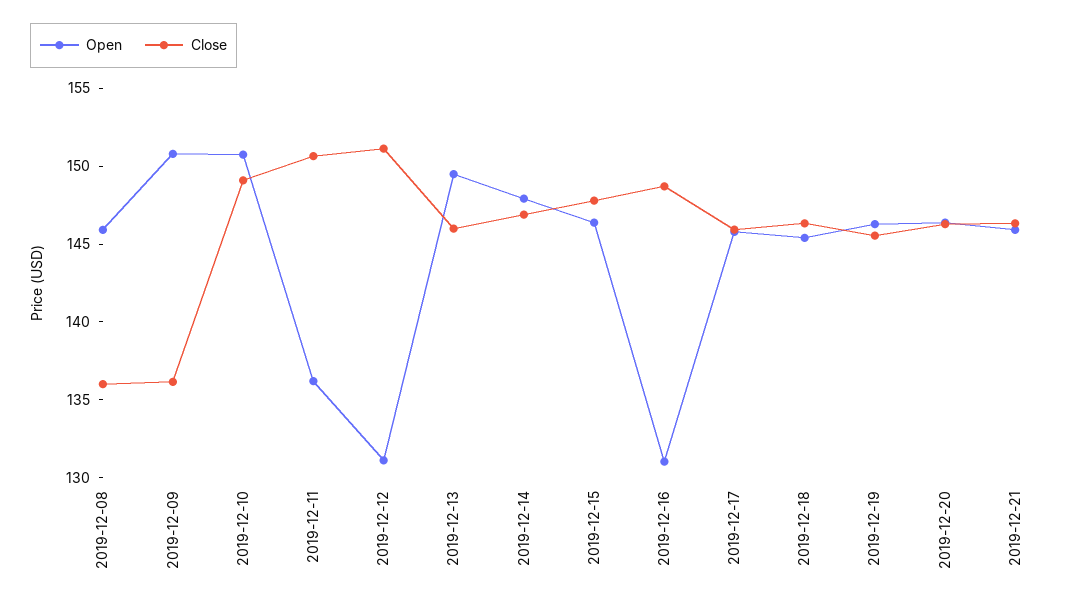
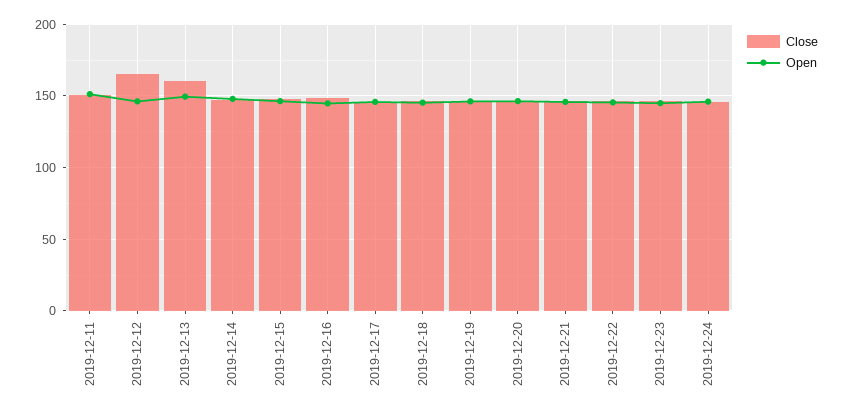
Open, 2019-12-08: 146 -> none
Close, 2019-12-08: 136 -> none
Open, 2019-12-09: 151 -> none
Close, 2019-12-09: 136 -> none
Open, 2019-12-10: 151 -> none
Close, 2019-12-10: 149 -> none
Open, 2019-12-11: 136 -> 150
Open, 2019-12-12: 131 -> 145
Close, 2019-12-12: 151 -> 165
Close, 2019-12-13: 146 -> 160
Open, 2019-12-16: 131 -> 145
Close, 2019-12-22: none -> 145
Open, 2019-12-22: none -> 145
Close, 2019-12-23: none -> 145
Open, 2019-12-23: none -> 145
Close, 2019-12-24: none -> 145
Open, 2019-12-24: none -> 145

